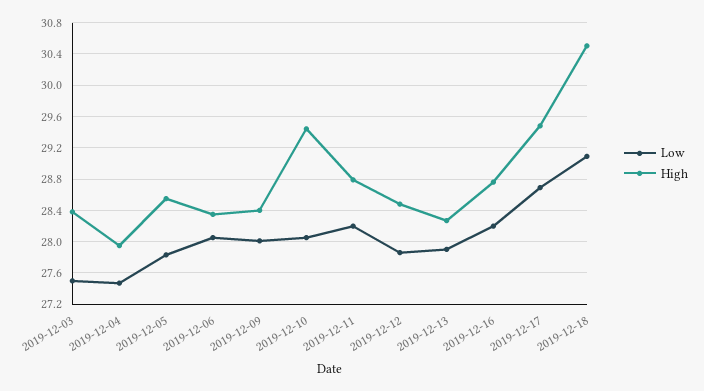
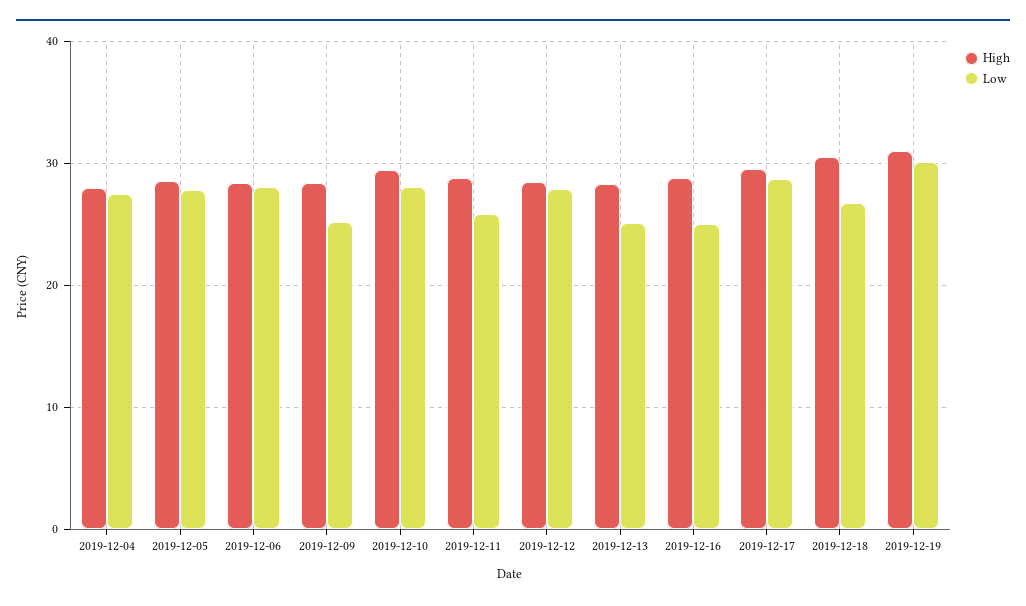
Low, 2019-12-03: 27.5 -> none
High, 2019-12-03: 28.4 -> none
Low, 2019-12-09: 28 -> 25
Low, 2019-12-11: 28.2 -> 26
Low, 2019-12-13: 27.9 -> 25
Low, 2019-12-16: 28.2 -> 25
Low, 2019-12-18: 29.1 -> 27
High, 2019-12-19: none -> 31
Low, 2019-12-19: none -> 30

